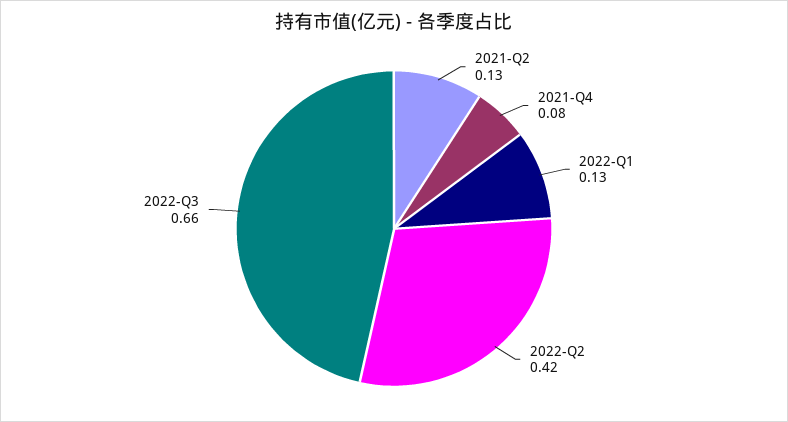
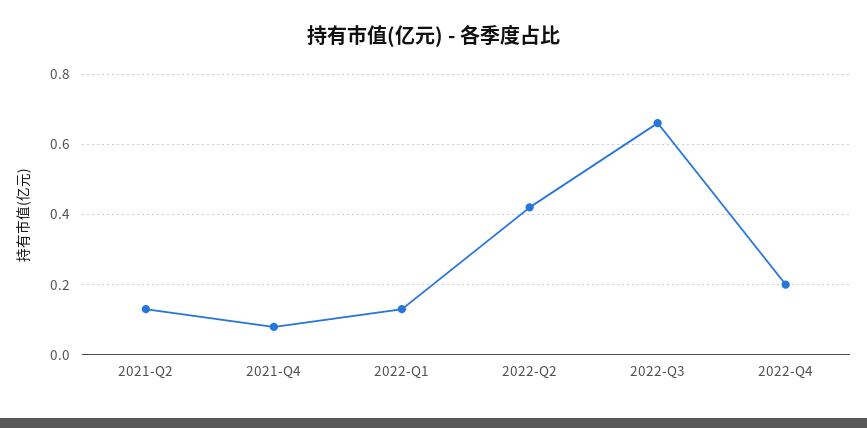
2022-Q4: none -> 0.2

